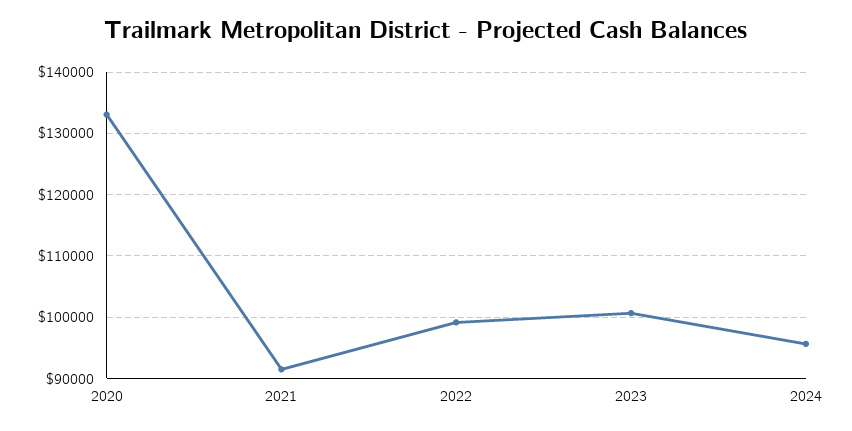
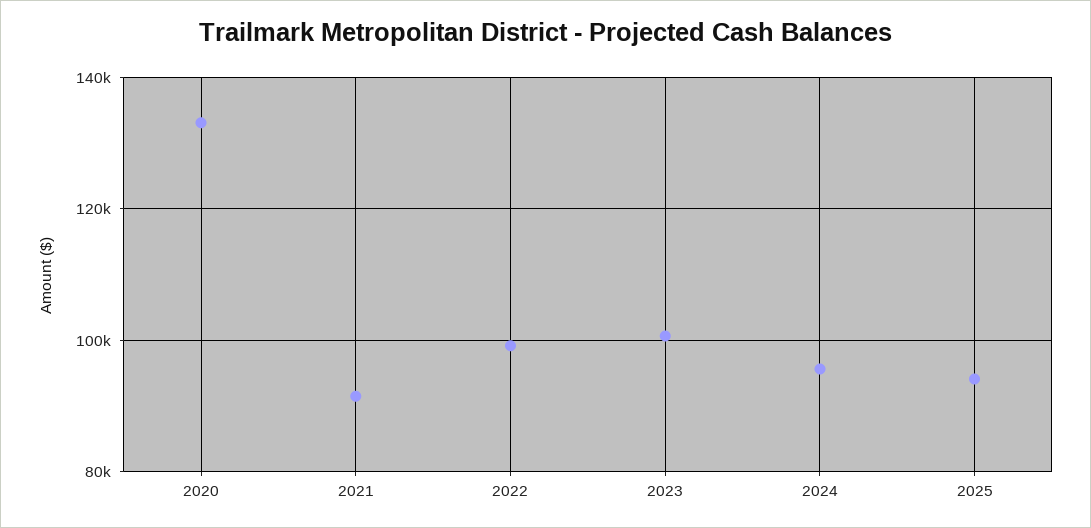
2025: none -> 94000

